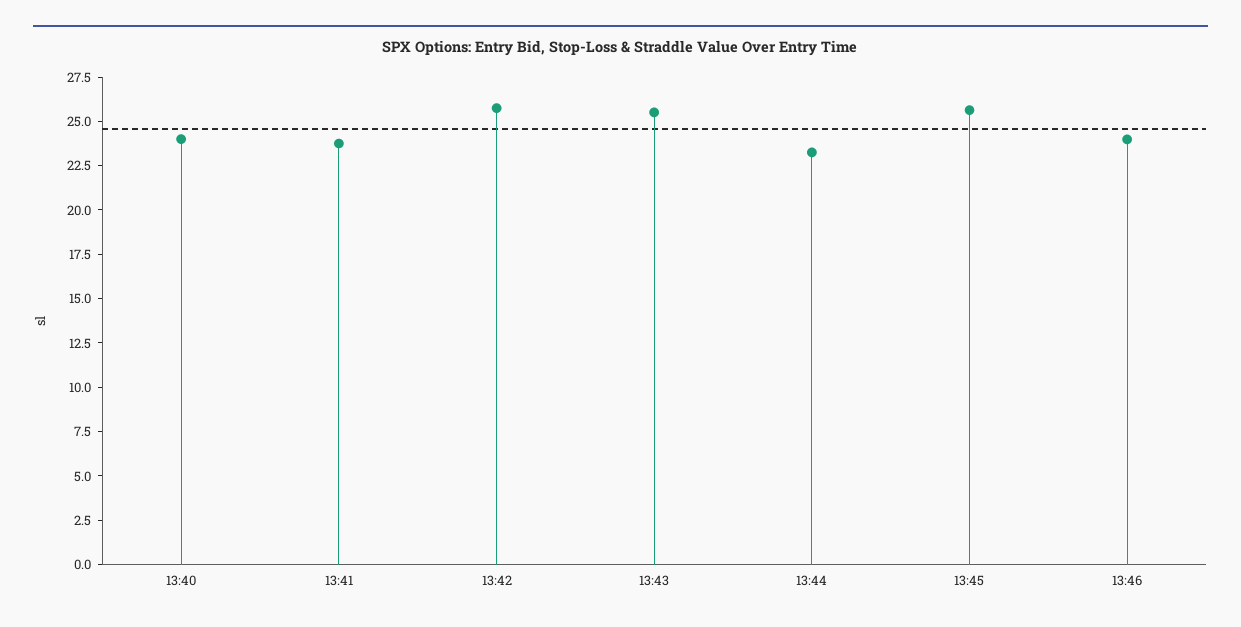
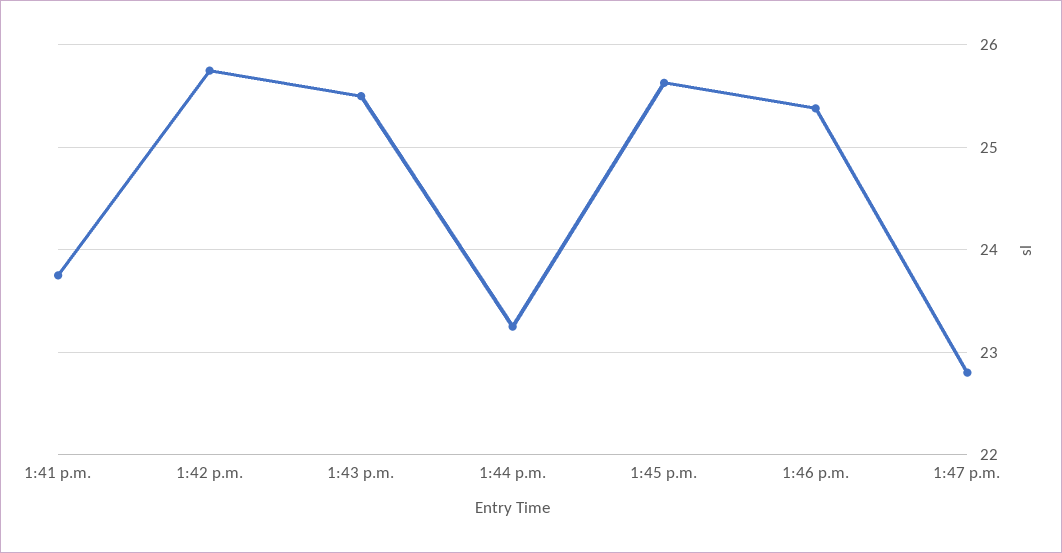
13:40: 24 -> none
13:46: 24 -> 25.4
1:47 p.m.: none -> 22.8

